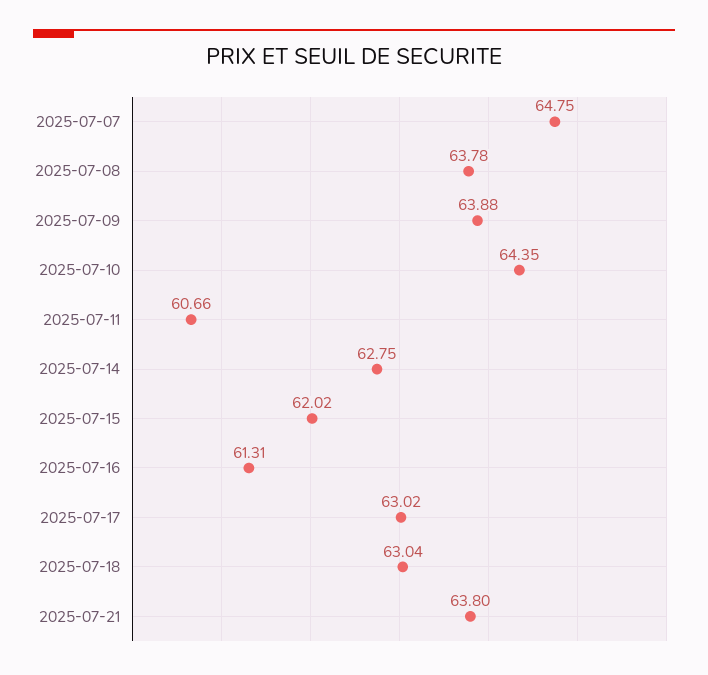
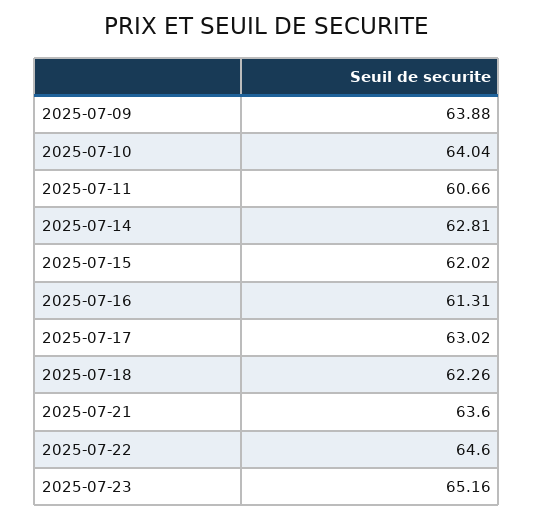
2025-07-07: 64.75 -> none
2025-07-08: 63.78 -> none
2025-07-10: 64.35 -> 64.04
2025-07-14: 62.75 -> 62.81
2025-07-18: 63.04 -> 62.26
2025-07-21: 63.8 -> 63.6
2025-07-22: none -> 64.6
2025-07-23: none -> 65.16

